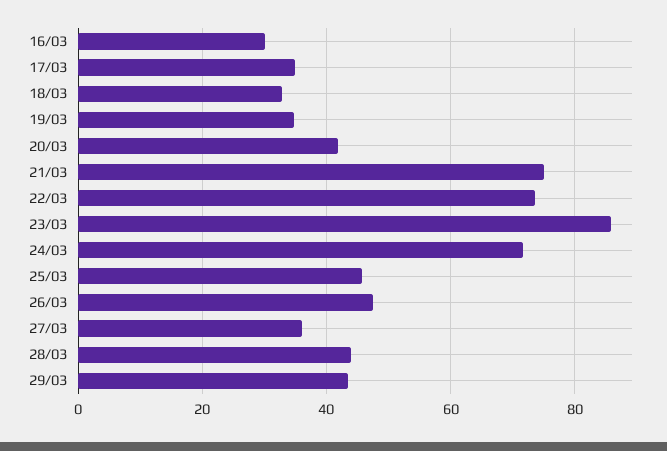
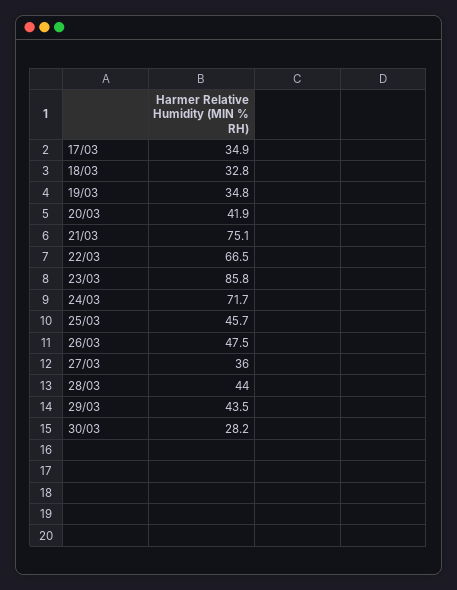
16/03: 30 -> none
22/03: 74 -> 66.5
30/03: none -> 28.2

